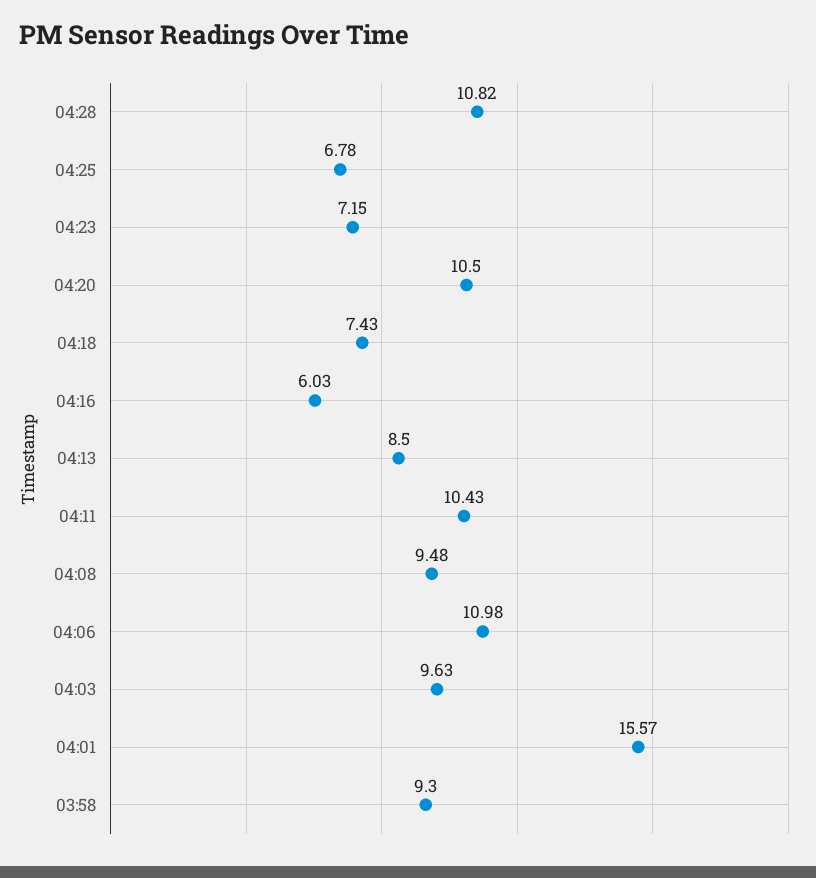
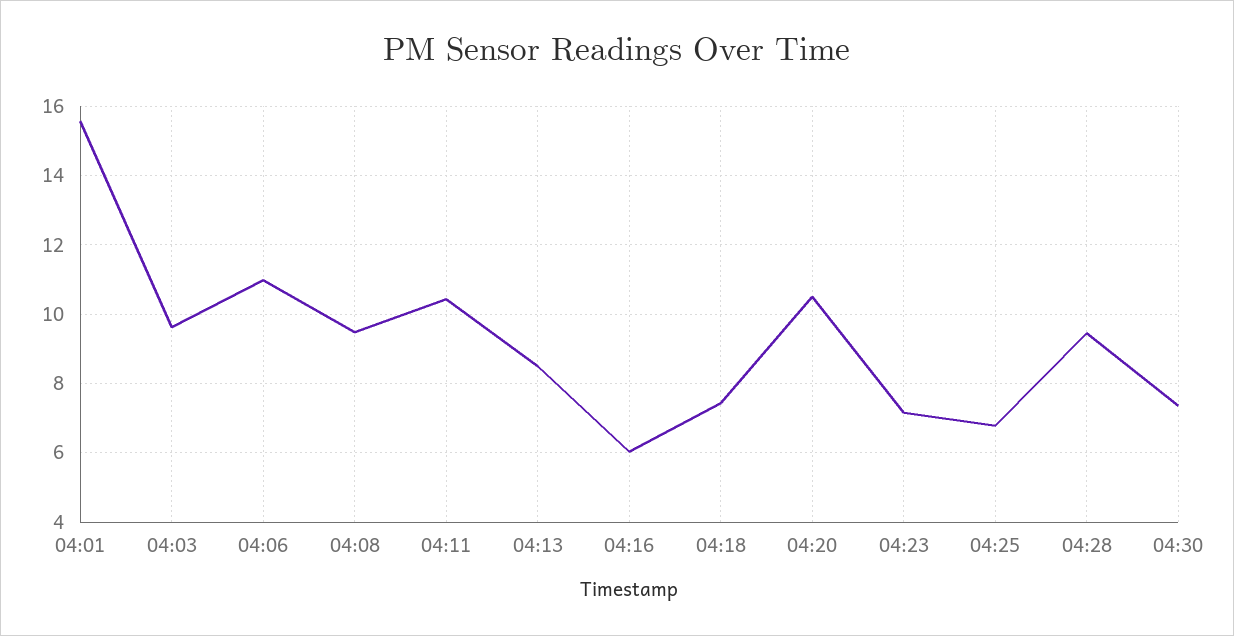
04:28: 10.82 -> 9.4
03:58: 9.3 -> none
04:30: none -> 7.4

